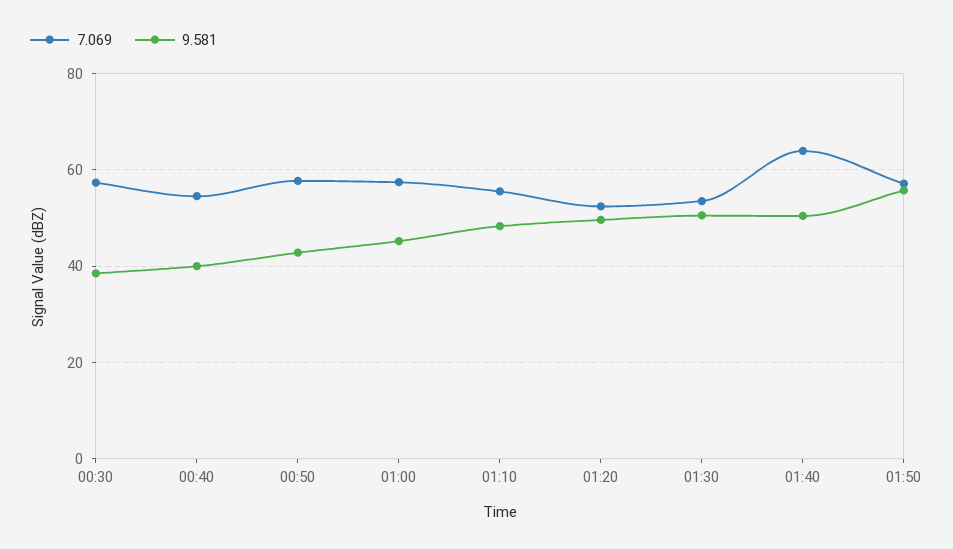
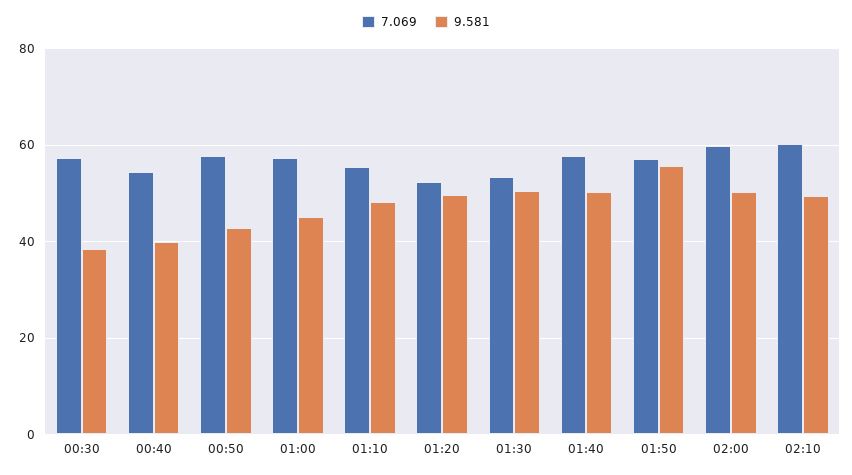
7.069, 01:40: 64 -> 58
7.069, 02:00: none -> 60
9.581, 02:00: none -> 50
7.069, 02:10: none -> 60
9.581, 02:10: none -> 50

